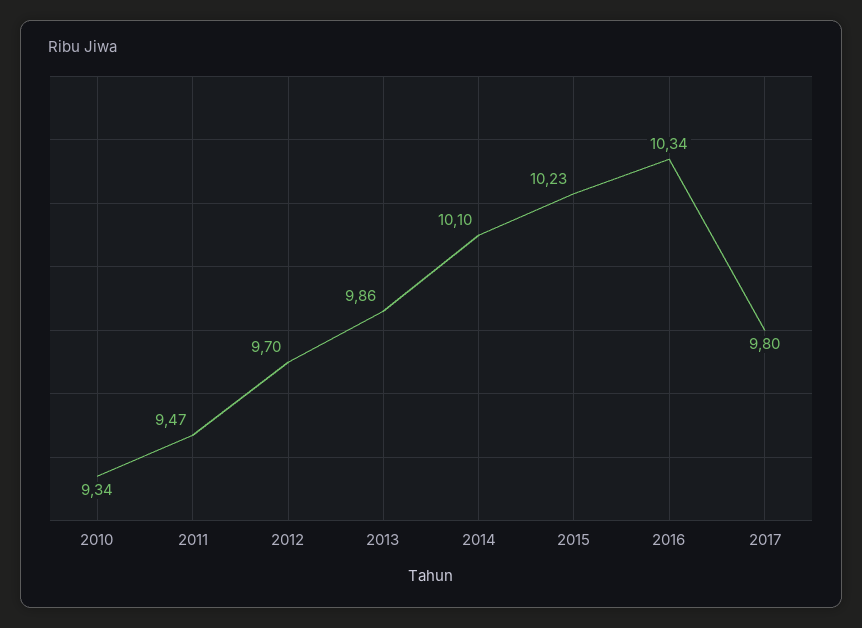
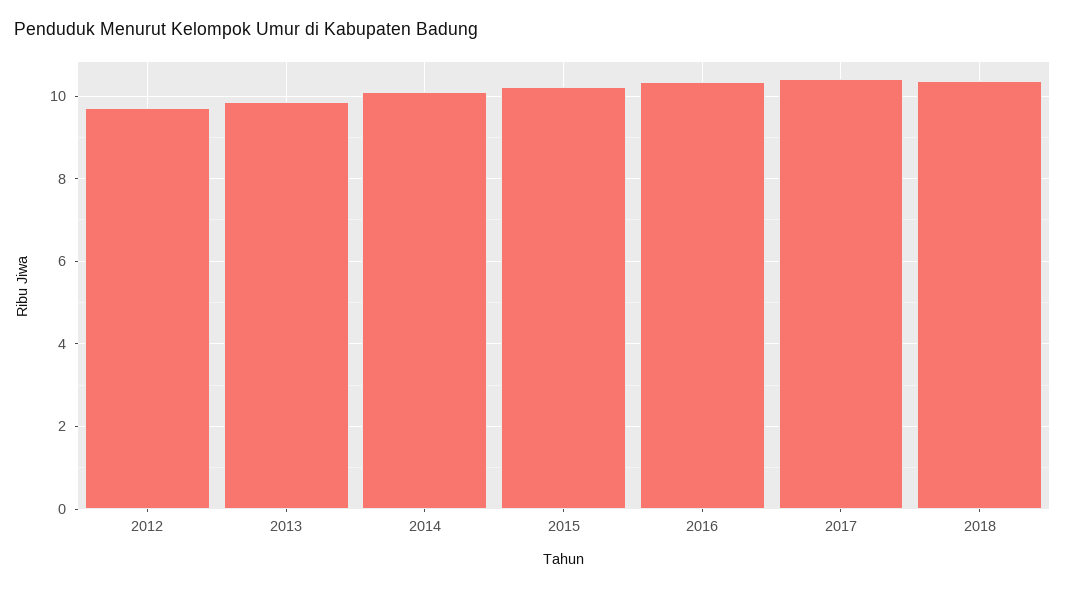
2010: 9.34 -> none
2011: 9.47 -> none
2017: 9.8 -> 10.4
2018: none -> 10.4

